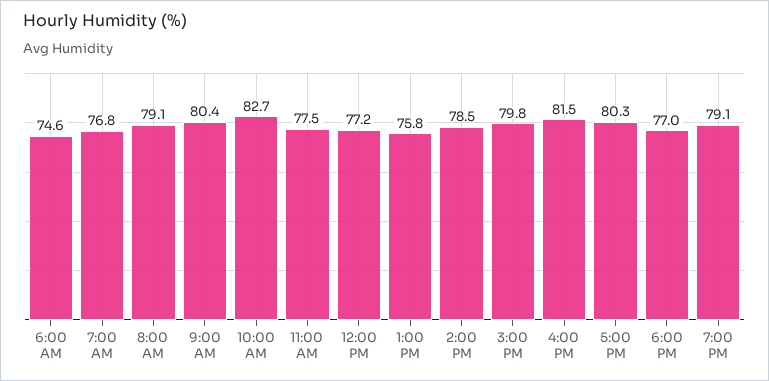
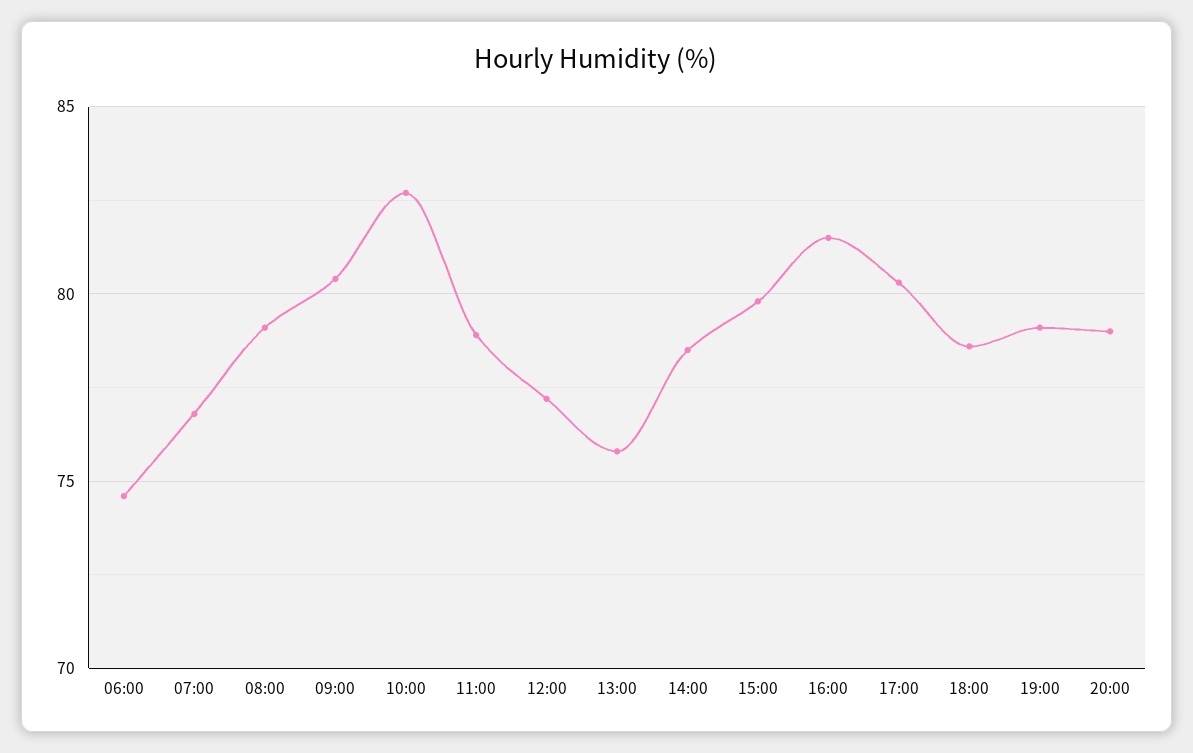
11:00 AM: 77.5 -> 79
6:00 PM: 77 -> 78.5
20:00: none -> 79

